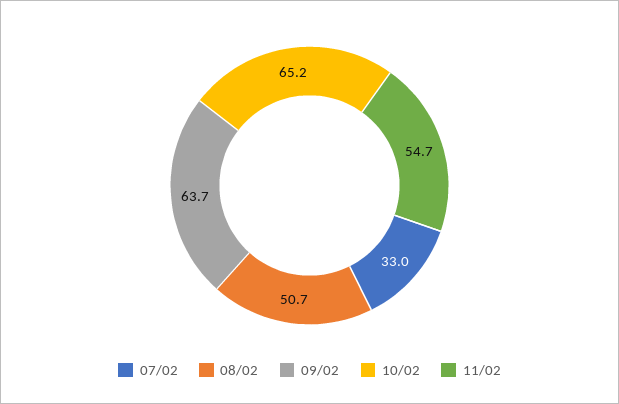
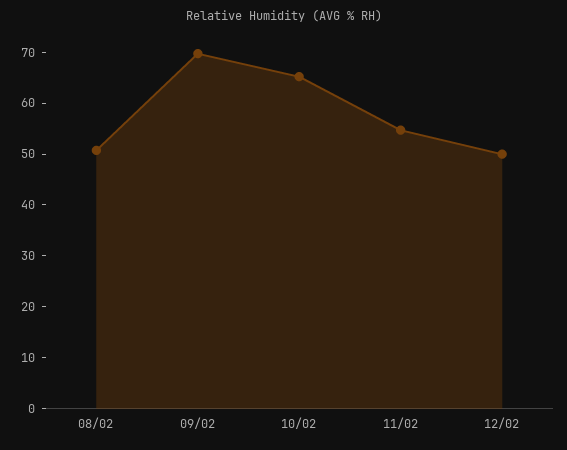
07/02: 33 -> none
09/02: 63.7 -> 70
12/02: none -> 50

